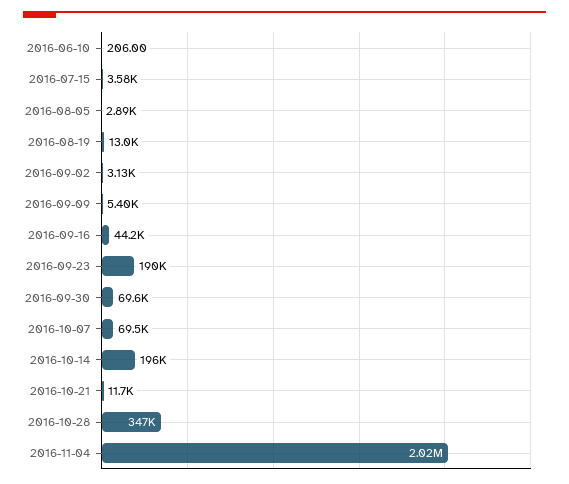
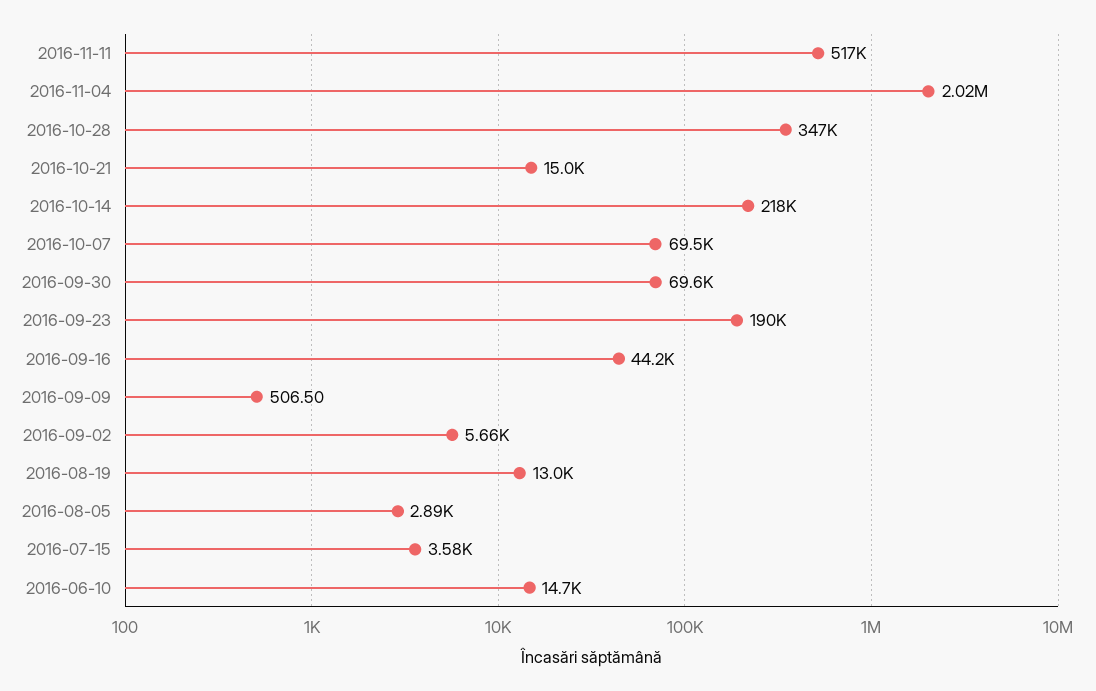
2016-06-10: 206 -> 14700
2016-09-02: 3130 -> 5660
2016-09-09: 5400 -> 506.5
2016-10-14: 196000 -> 218000
2016-10-21: 11700 -> 15000
2016-11-11: none -> 517000

